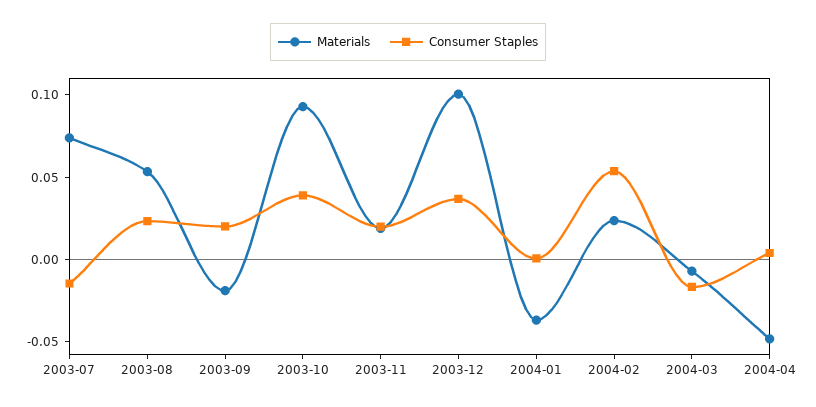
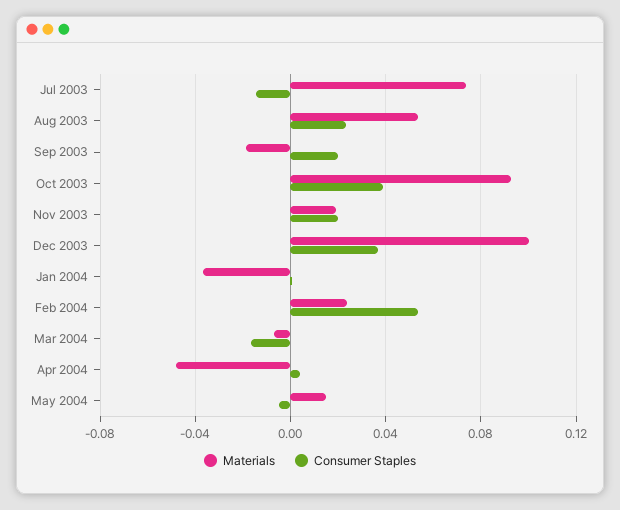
Materials, May 2004: none -> 0.015
Consumer Staples, May 2004: none -> -0.005

